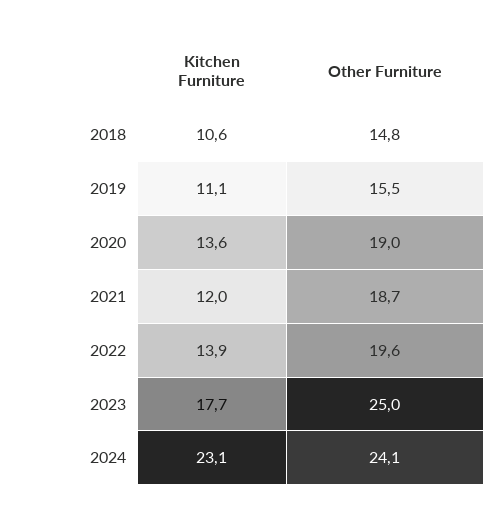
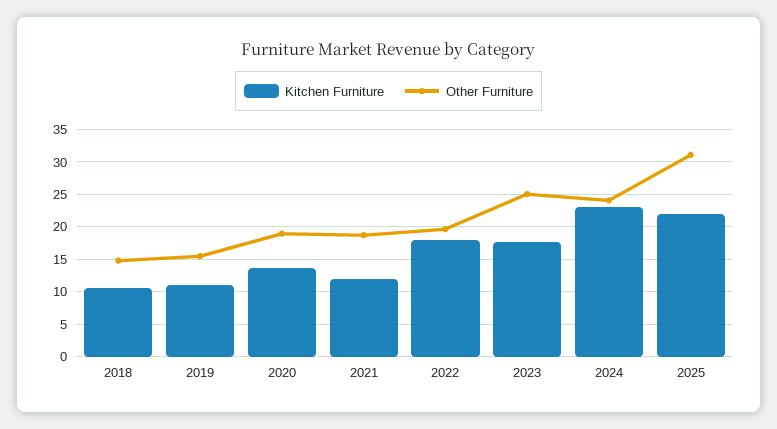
Kitchen Furniture, 2022: 13.9 -> 18
Kitchen Furniture, 2025: none -> 22
Other Furniture, 2025: none -> 31

